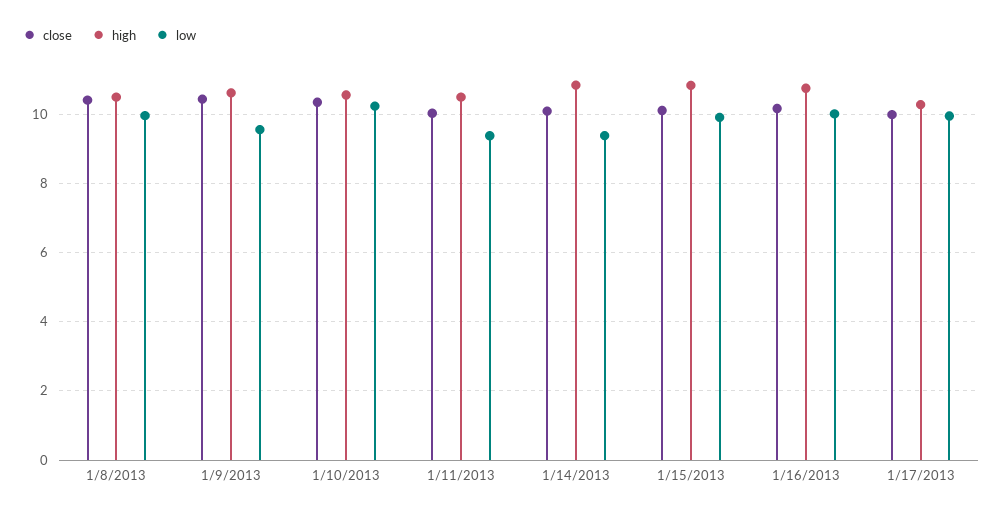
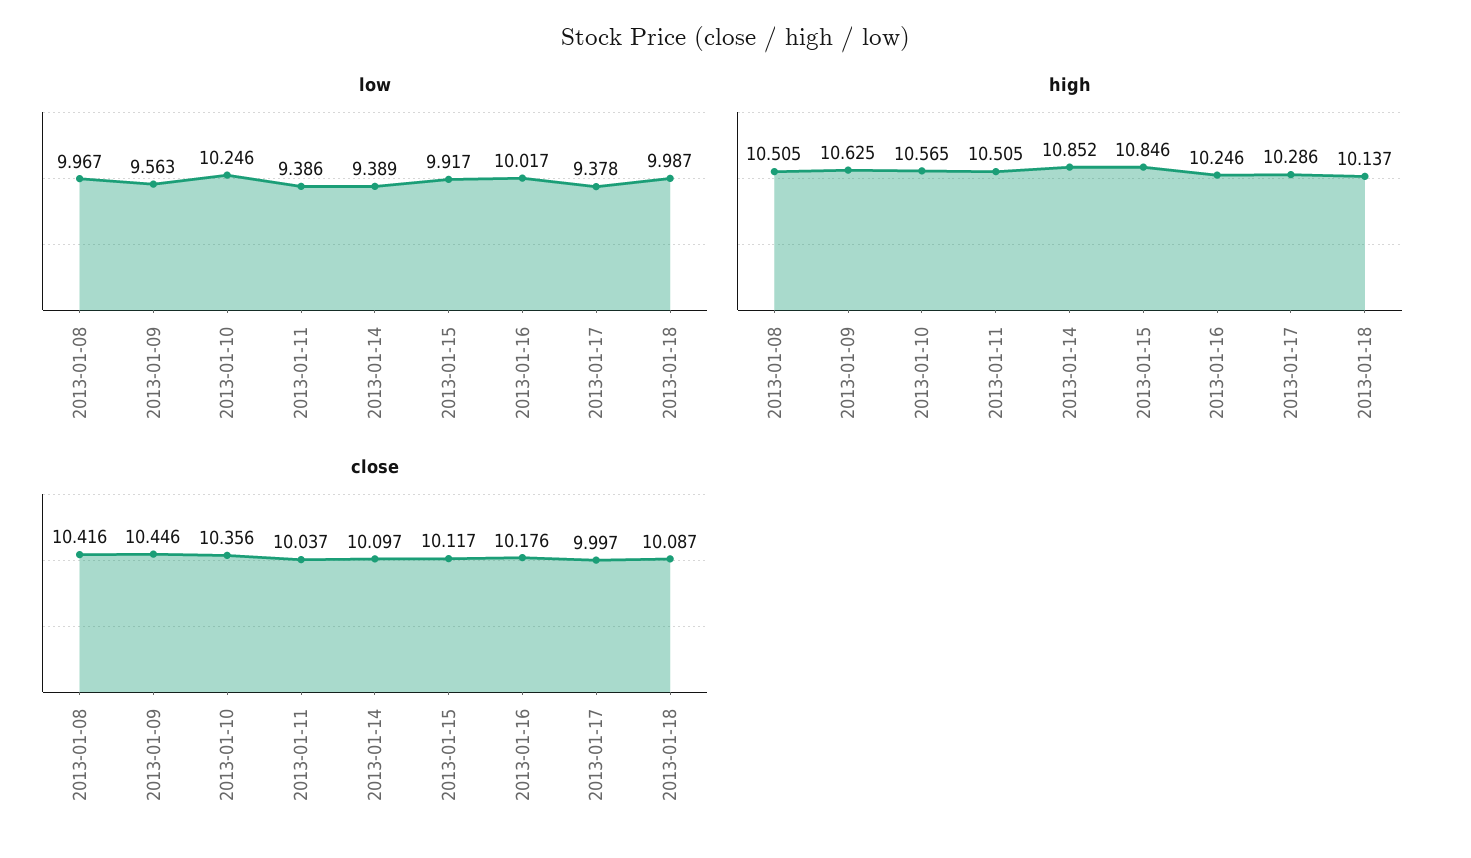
high, 1/16/2013: 10.8 -> 10.246
low, 1/17/2013: 10 -> 9.378
low, 2013-01-18: none -> 9.987
high, 2013-01-18: none -> 10.137
close, 2013-01-18: none -> 10.087

